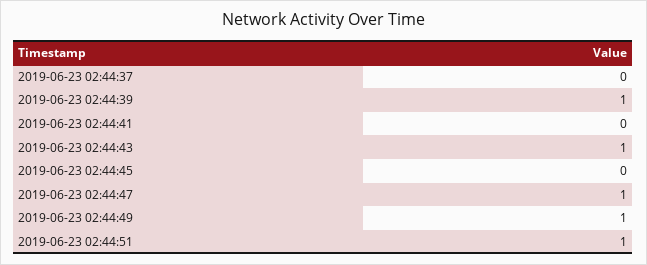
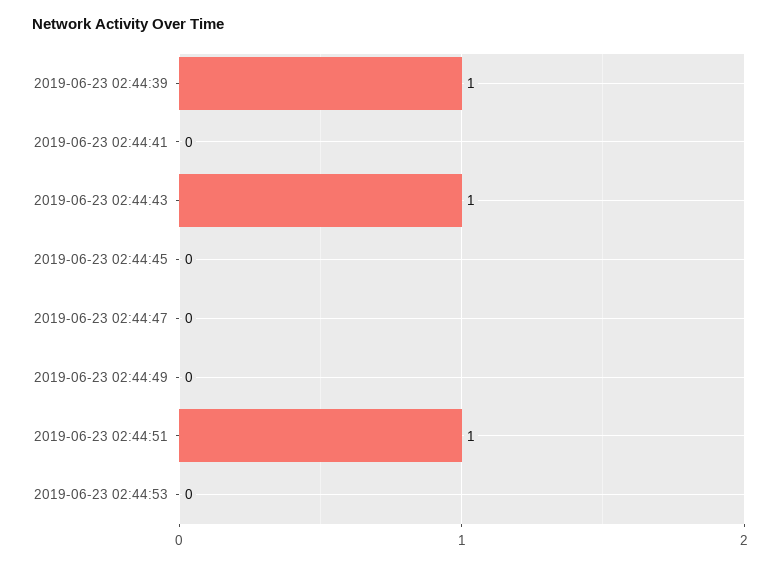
2019-06-23 02:44:37: 0 -> none
2019-06-23 02:44:47: 1 -> 0
2019-06-23 02:44:49: 1 -> 0
2019-06-23 02:44:53: none -> 0

